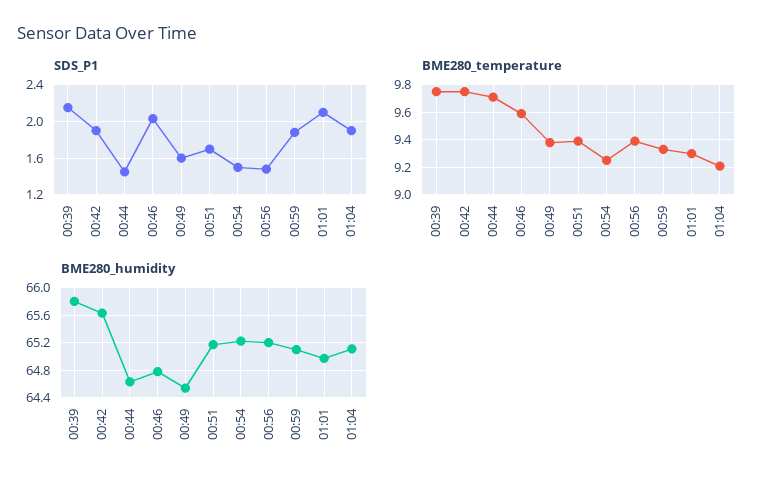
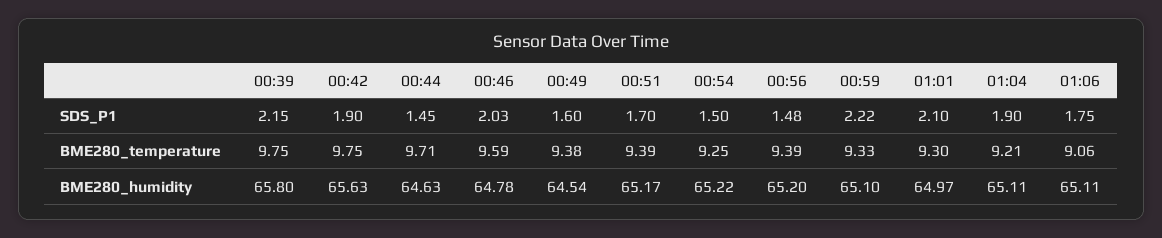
SDS_P1, 00:59: 1.9 -> 2.22
SDS_P1, 01:06: none -> 1.75
BME280_temperature, 01:06: none -> 9.06
BME280_humidity, 01:06: none -> 65.11

